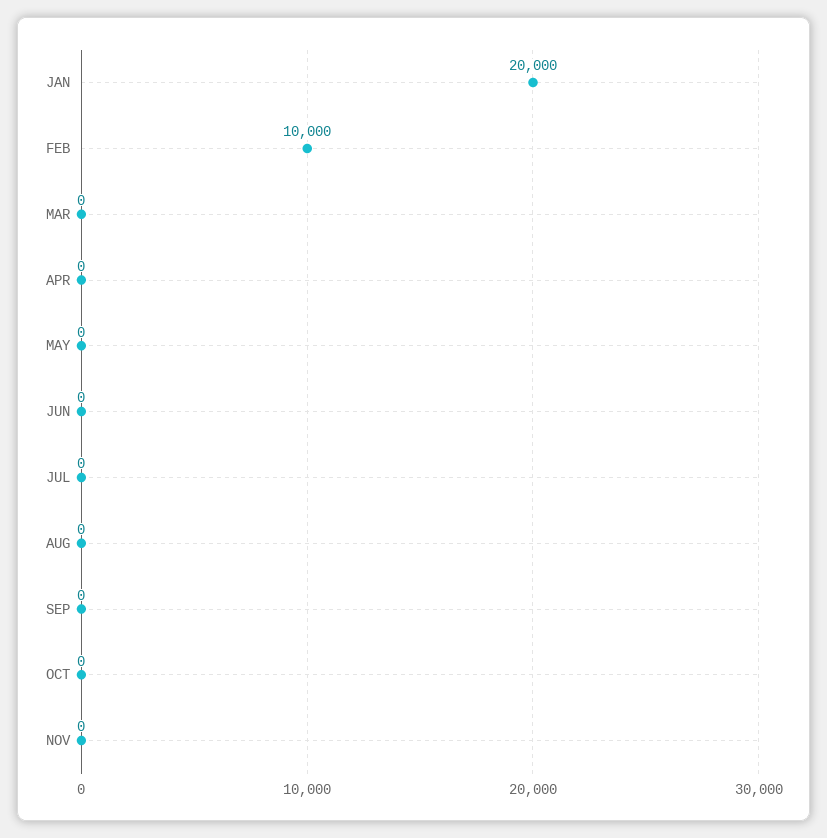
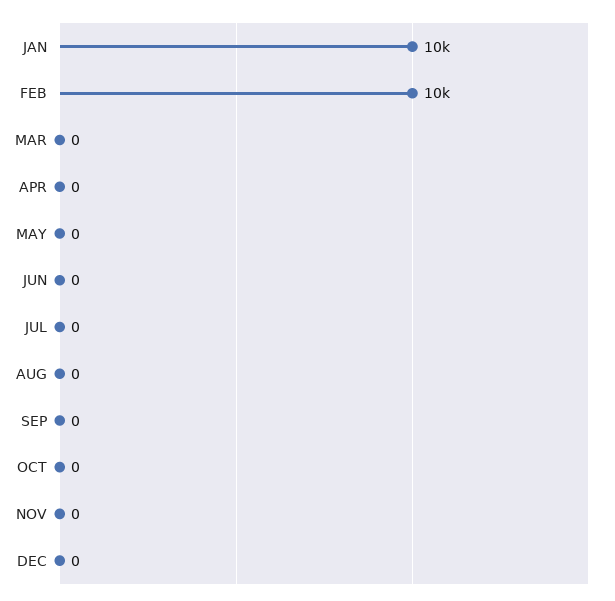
JAN: 20000 -> 10000
DEC: none -> 0

